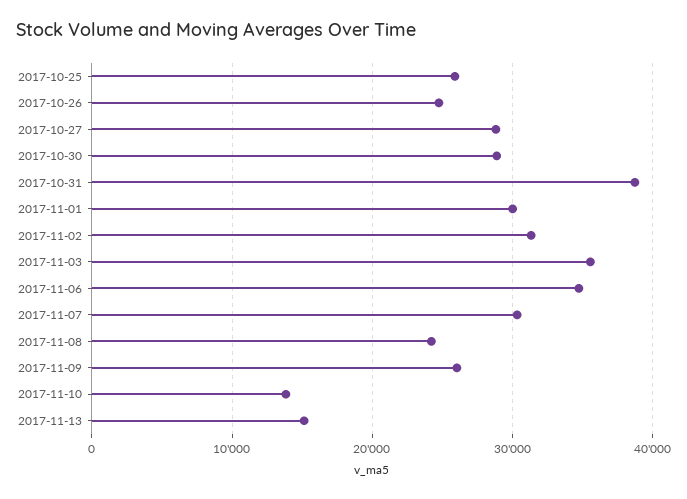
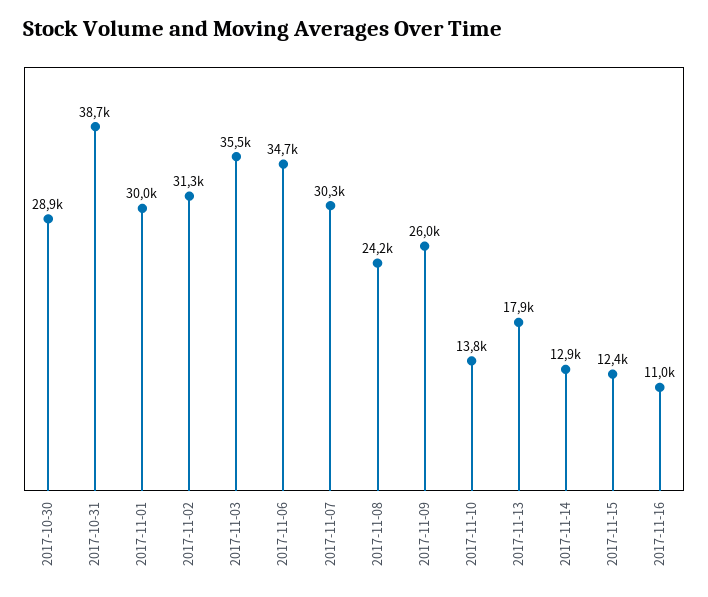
2017-10-25: 26000 -> none
2017-10-26: 25000 -> none
2017-10-27: 29000 -> none
2017-11-13: 15000 -> 17900
2017-11-14: none -> 12900
2017-11-15: none -> 12400
2017-11-16: none -> 11000

